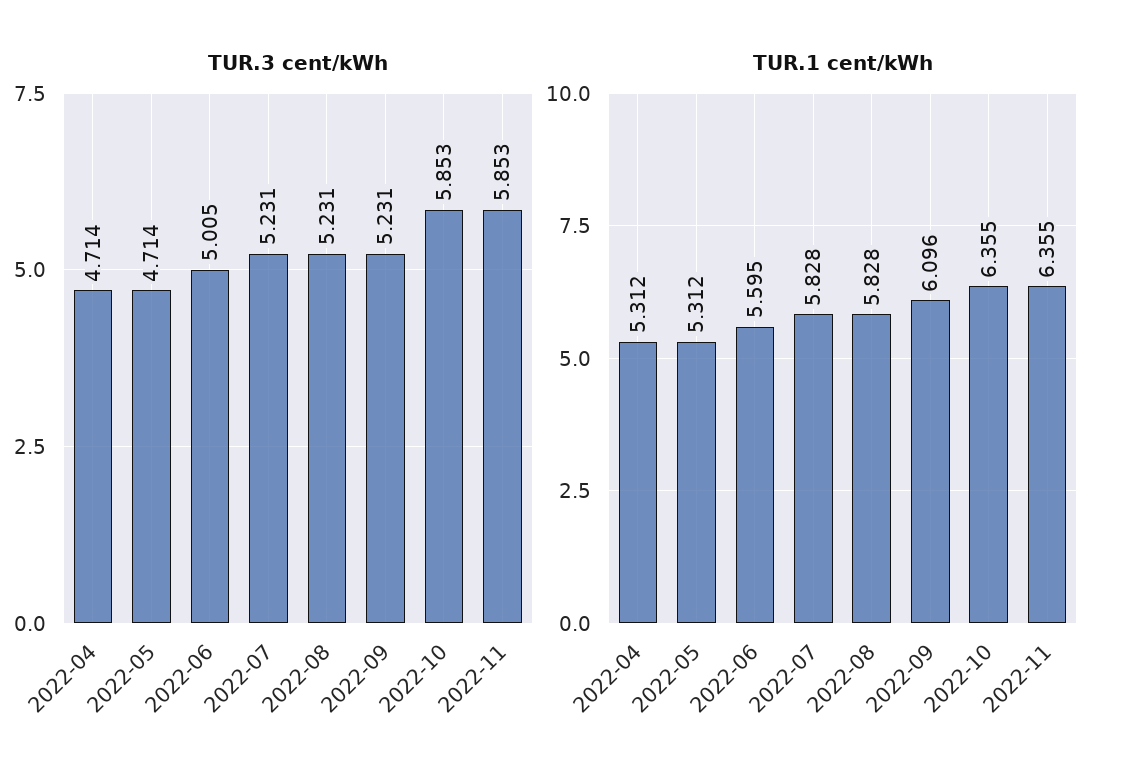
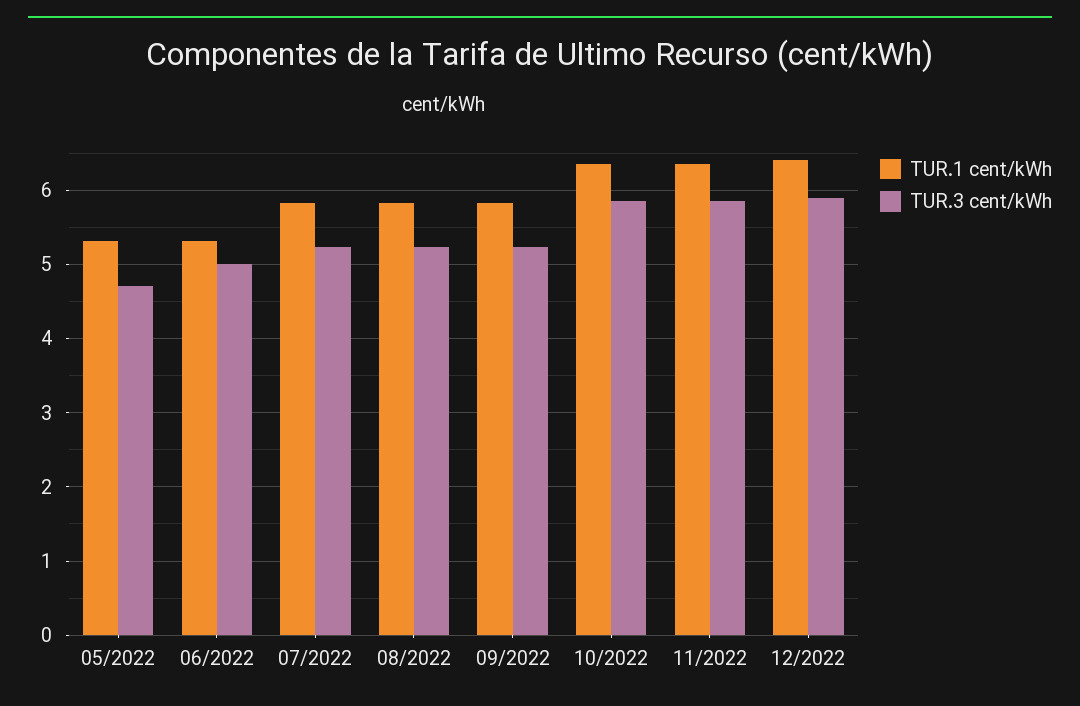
TUR.3 cent/kWh, 2022-04: 4.714 -> none
TUR.1 cent/kWh, 2022-04: 5.312 -> none
TUR.1 cent/kWh, 2022-06: 5.595 -> 5.3
TUR.1 cent/kWh, 2022-09: 6.096 -> 5.8
TUR.1 cent/kWh, 12/2022: none -> 6.4
TUR.3 cent/kWh, 12/2022: none -> 5.9

